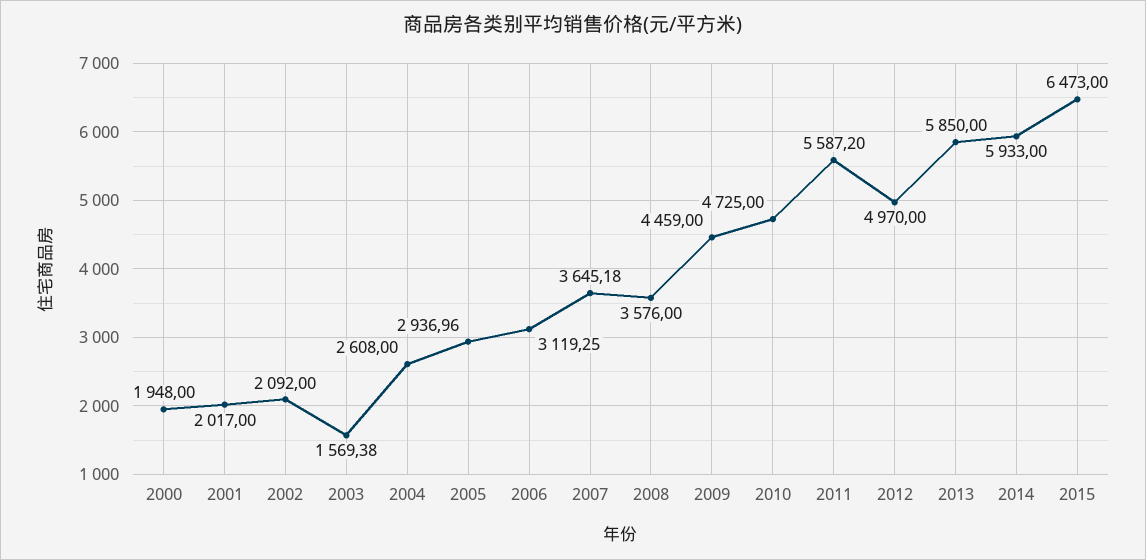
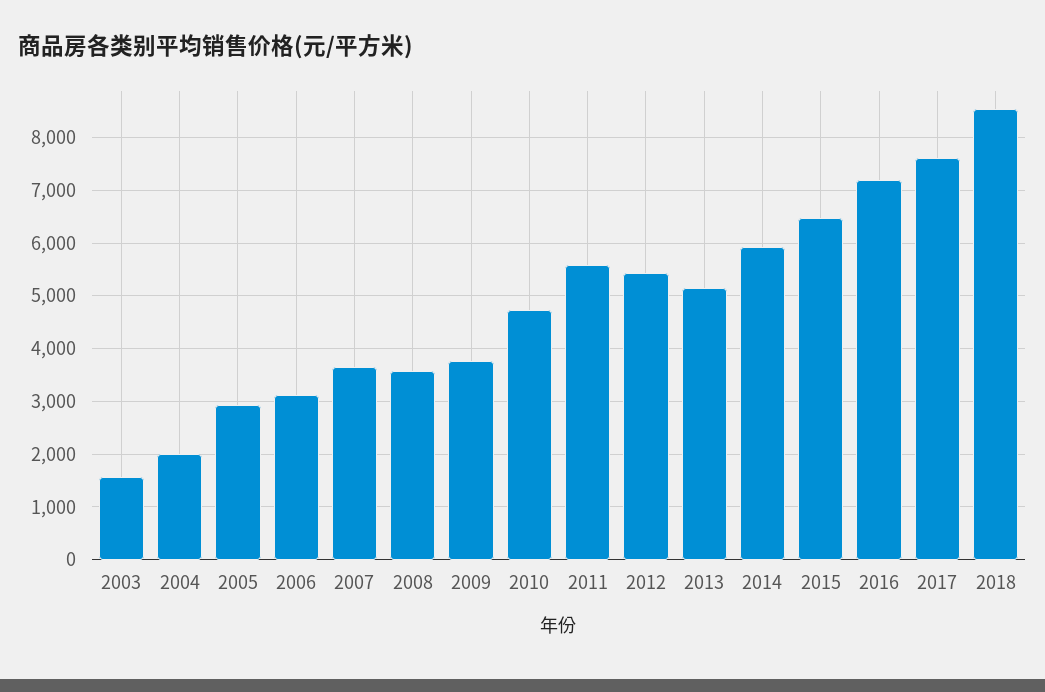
2000: 1948 -> none
2001: 2017 -> none
2002: 2092 -> none
2004: 2608 -> 2000
2009: 4459 -> 3800
2012: 4970 -> 5400
2013: 5850 -> 5200
2016: none -> 7200
2017: none -> 7600
2018: none -> 8600

